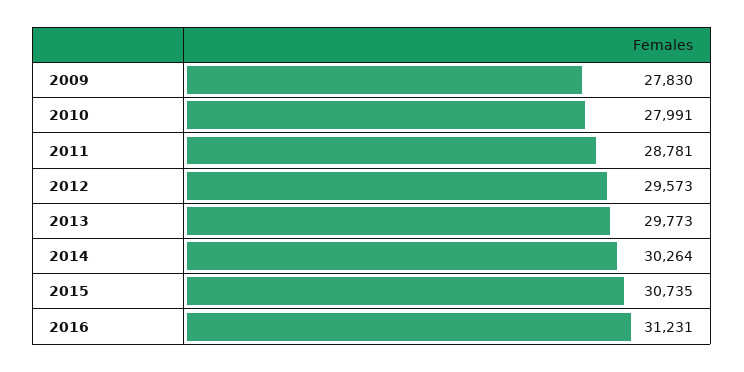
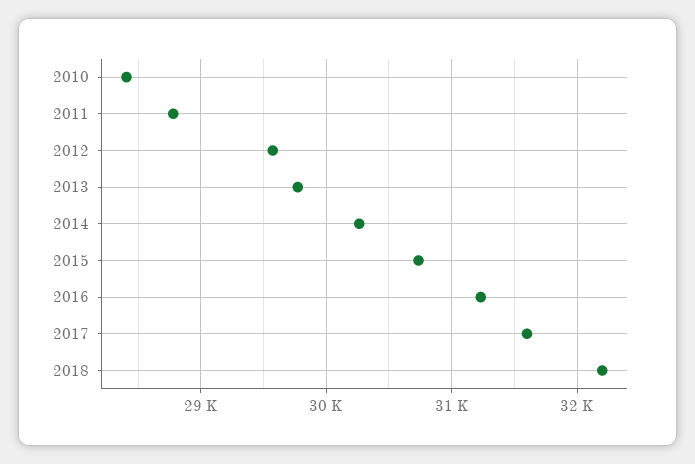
2009: 27830 -> none
2010: 27991 -> 28400
2017: none -> 31600
2018: none -> 32200

